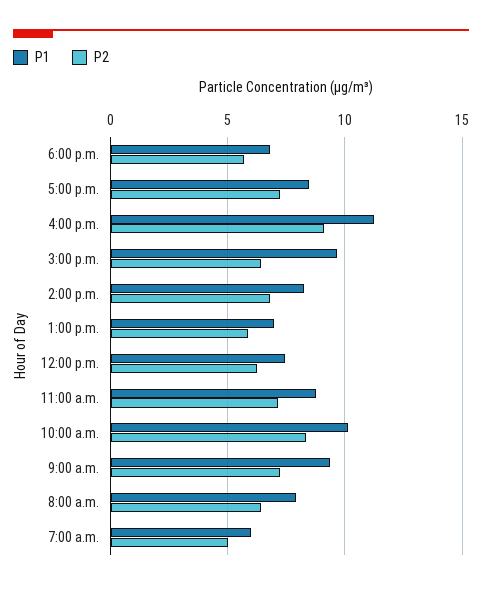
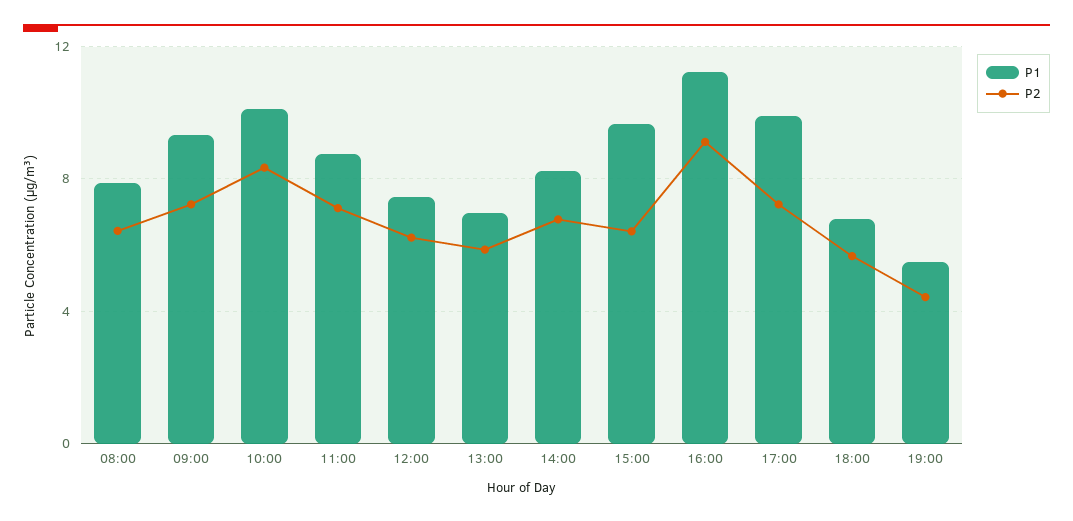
P1, 5:00 p.m.: 8.5 -> 10
P1, 7:00 a.m.: 6 -> none
P2, 7:00 a.m.: 5 -> none
P1, 19:00: none -> 5.5
P2, 19:00: none -> 4.5

